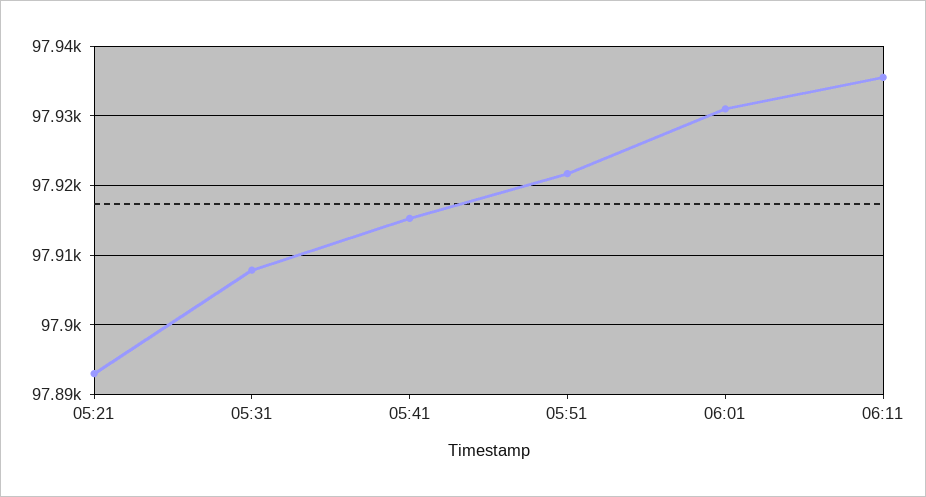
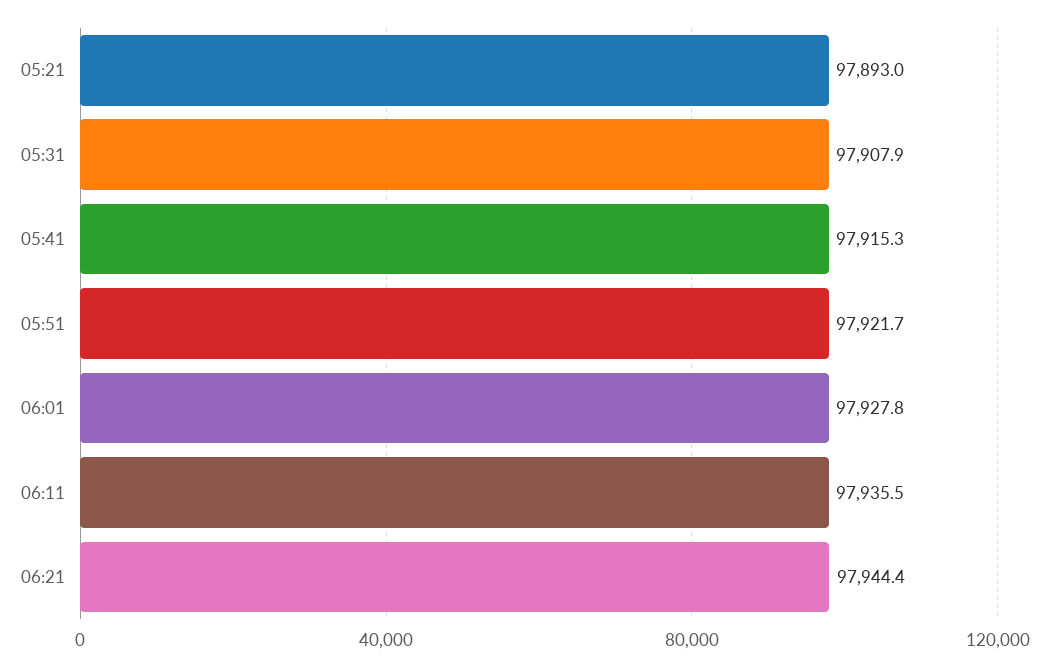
06:01: 97931 -> 97927.8
06:21: none -> 97944.4

